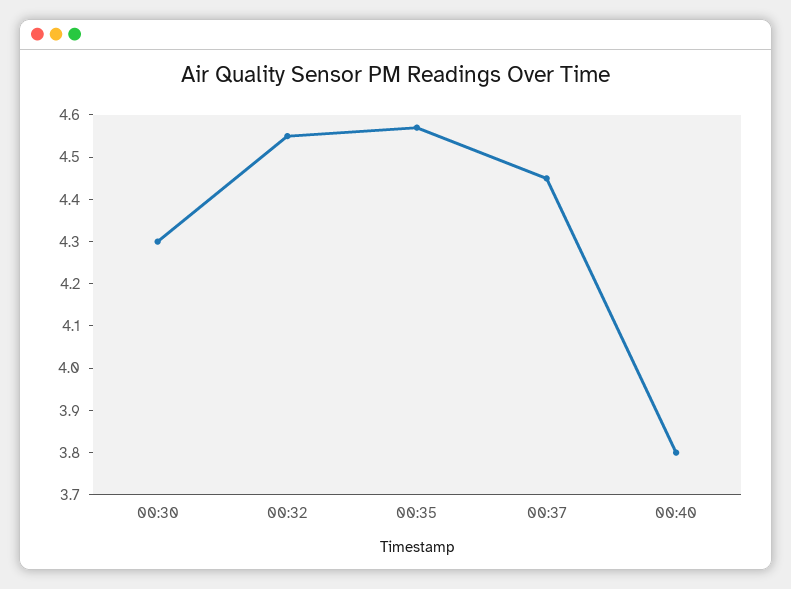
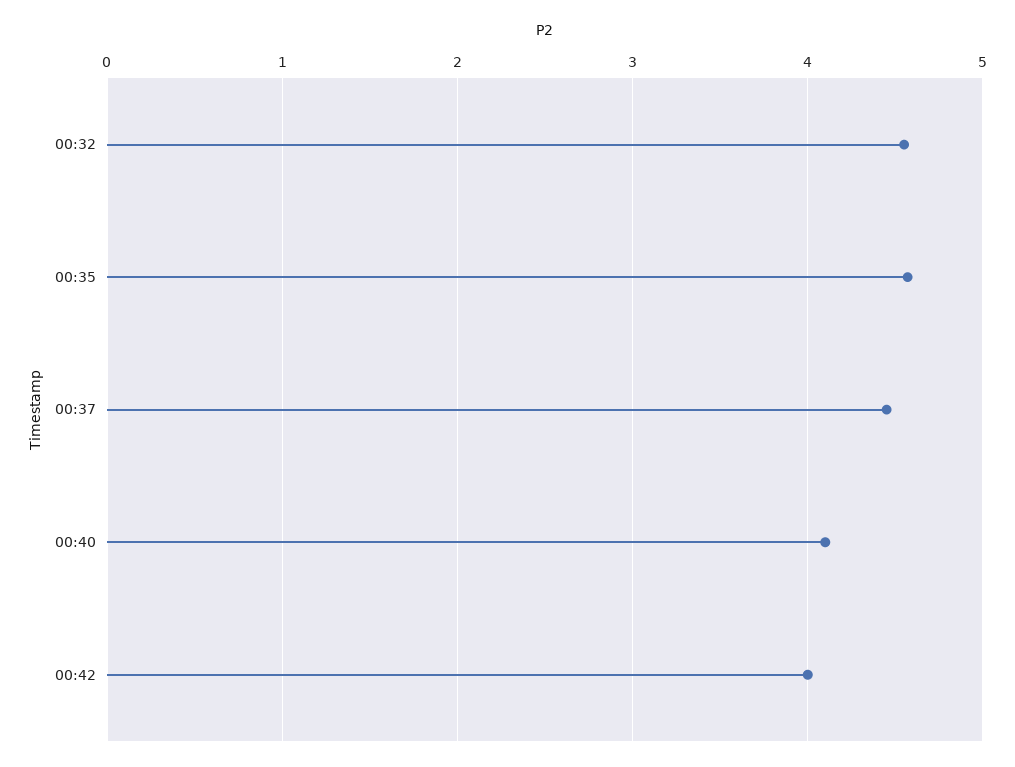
00:30: 4.3 -> none
00:40: 3.8 -> 4.1
00:42: none -> 4

